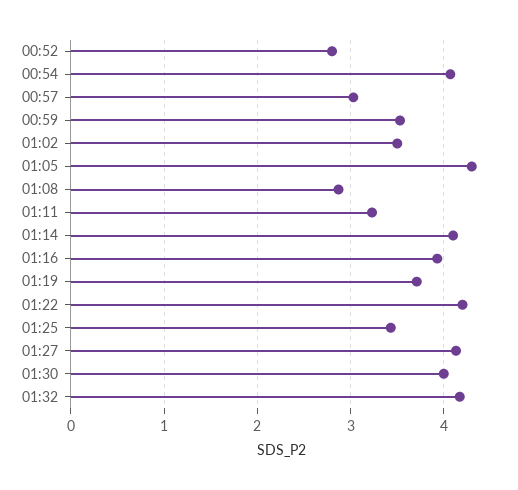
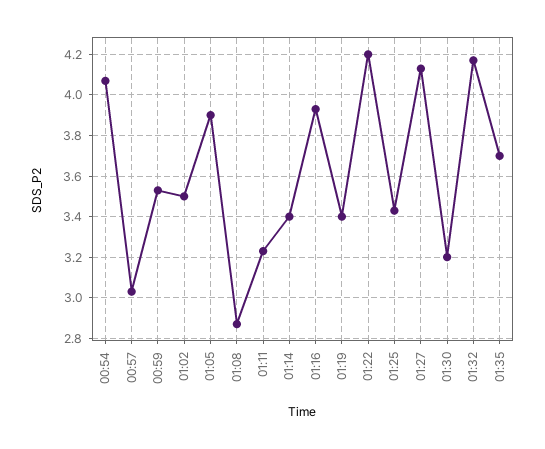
00:52: 2.8 -> none
01:05: 4.3 -> 3.9
01:14: 4.1 -> 3.4
01:19: 3.7 -> 3.4
01:30: 4 -> 3.2
01:35: none -> 3.7

